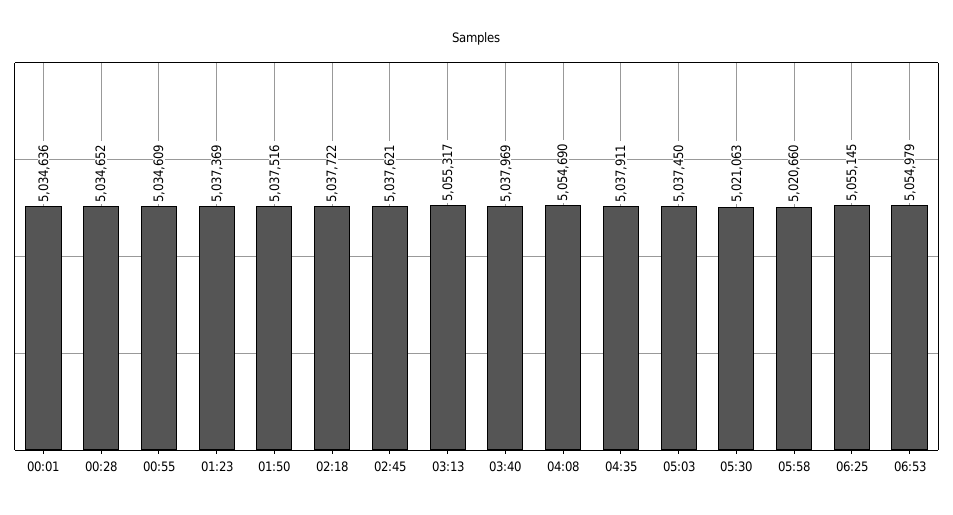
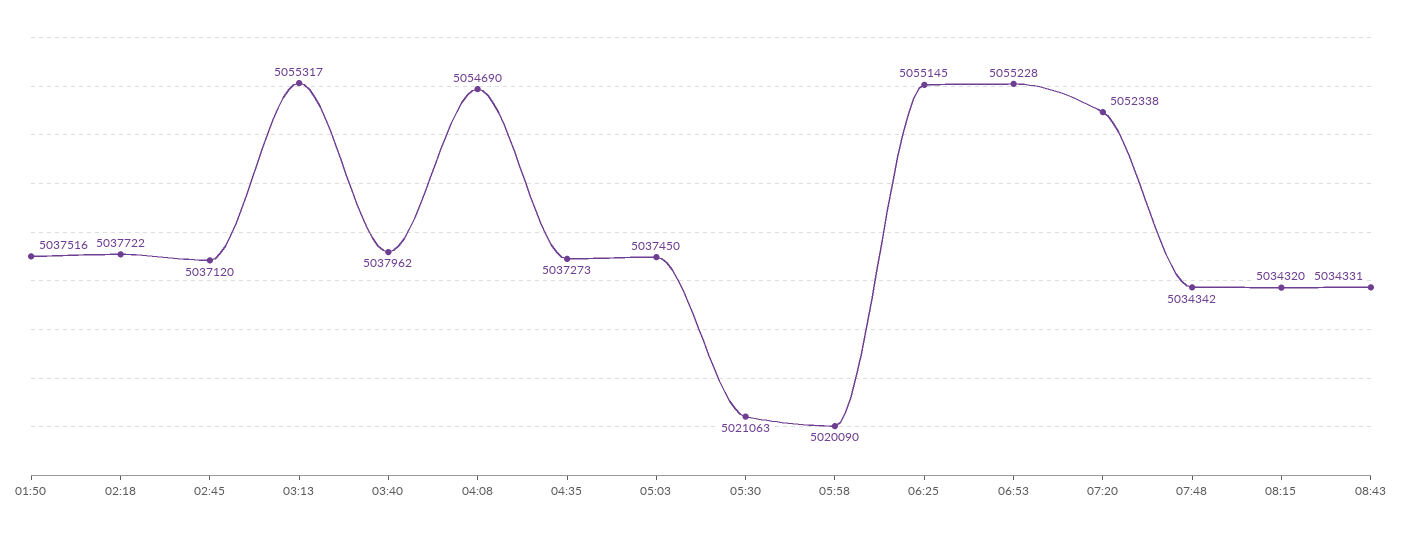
00:01: 5034636 -> none
00:28: 5034652 -> none
00:55: 5034609 -> none
01:23: 5037369 -> none
02:45: 5037621 -> 5037120
03:40: 5037969 -> 5037962
04:35: 5037911 -> 5037273
05:58: 5020660 -> 5020090
06:53: 5054979 -> 5055228
07:20: none -> 5052338
07:48: none -> 5034342
08:15: none -> 5034320
08:43: none -> 5034331

